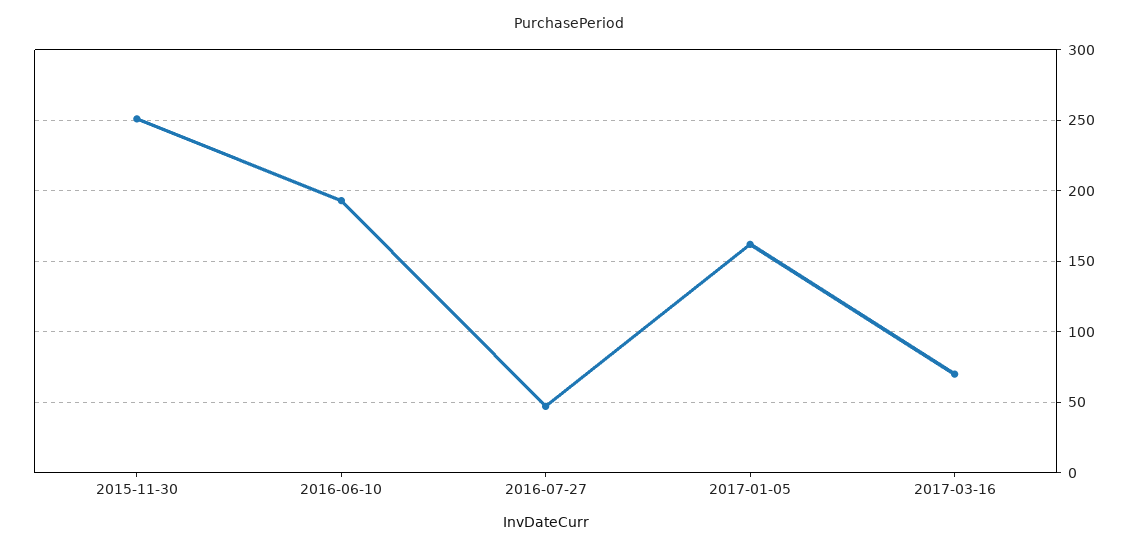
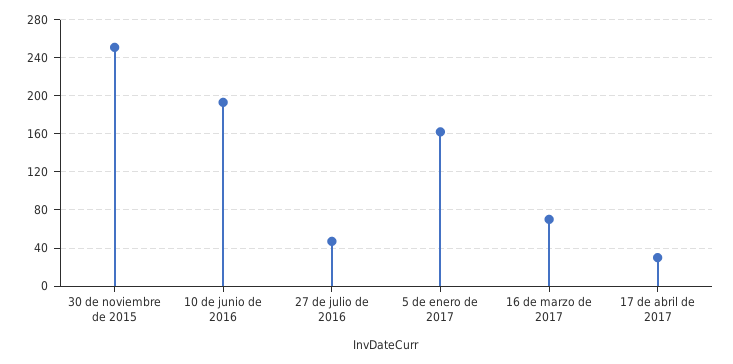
17 de abril de 2017: none -> 30

